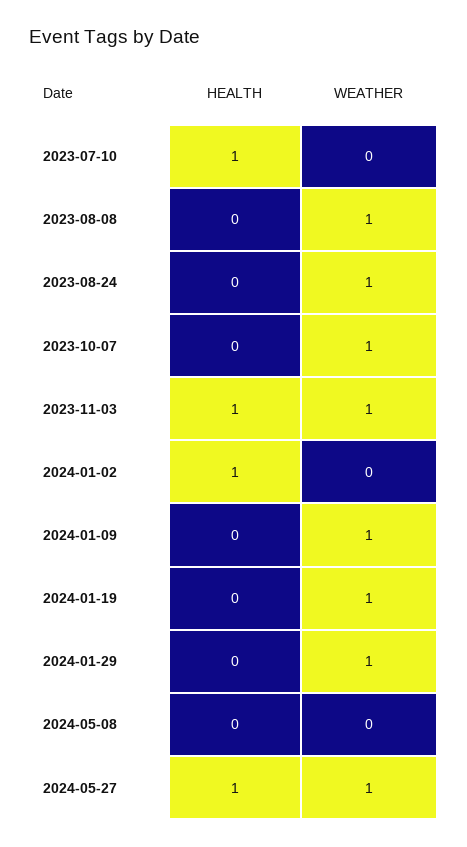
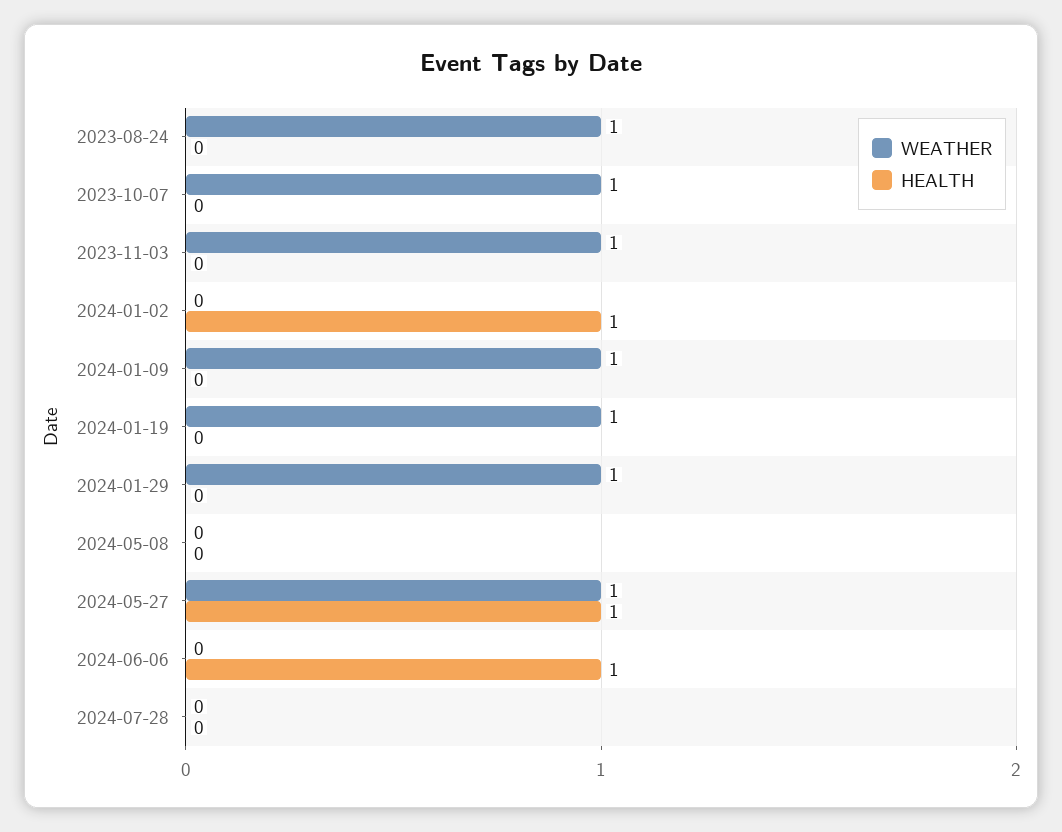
HEALTH, 2023-07-10: 1 -> none
WEATHER, 2023-07-10: 0 -> none
HEALTH, 2023-08-08: 0 -> none
WEATHER, 2023-08-08: 1 -> none
HEALTH, 2023-11-03: 1 -> 0
WEATHER, 2024-06-06: none -> 0
HEALTH, 2024-06-06: none -> 1
WEATHER, 2024-07-28: none -> 0
HEALTH, 2024-07-28: none -> 0

